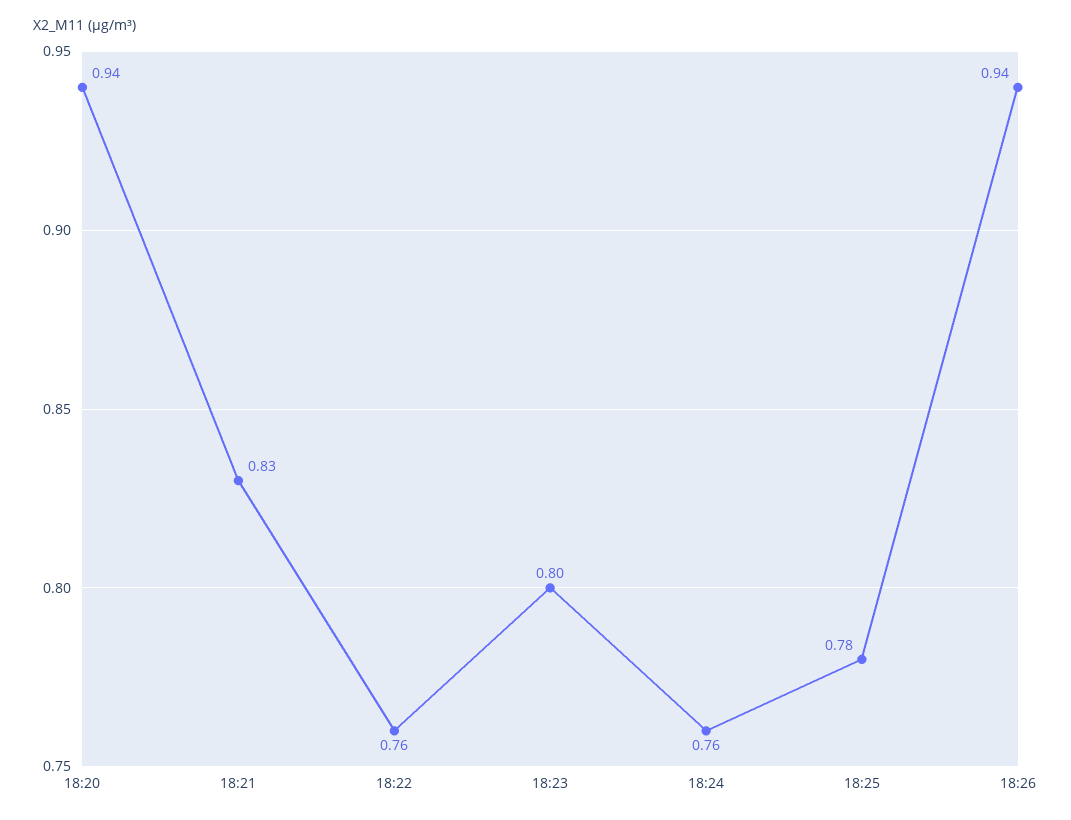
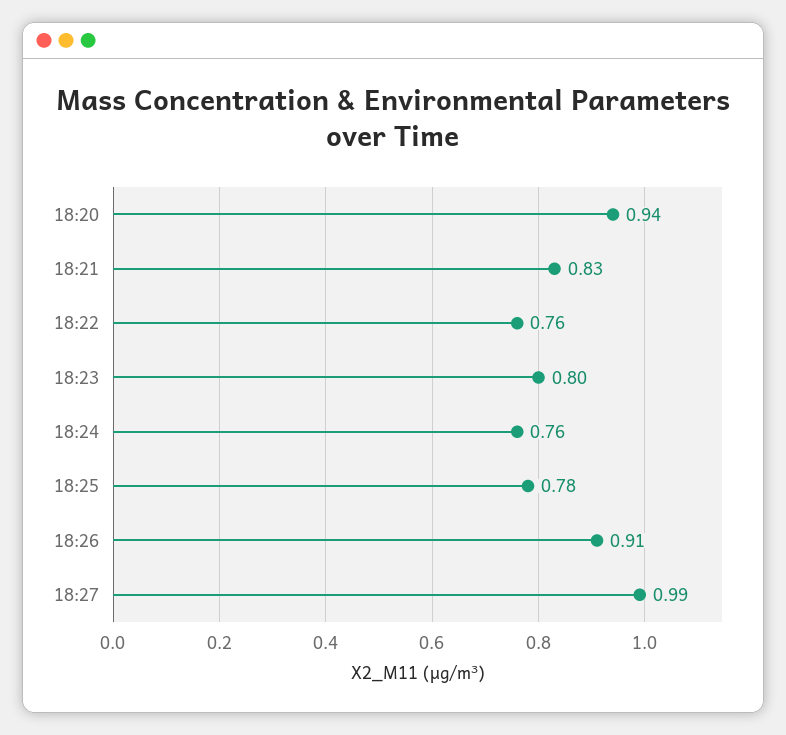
18:26: 0.94 -> 0.91
18:27: none -> 0.99

